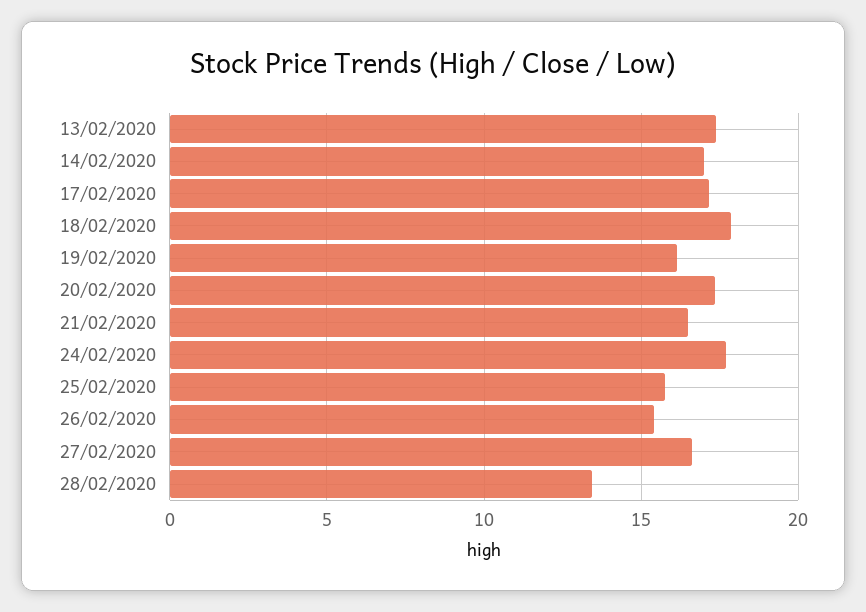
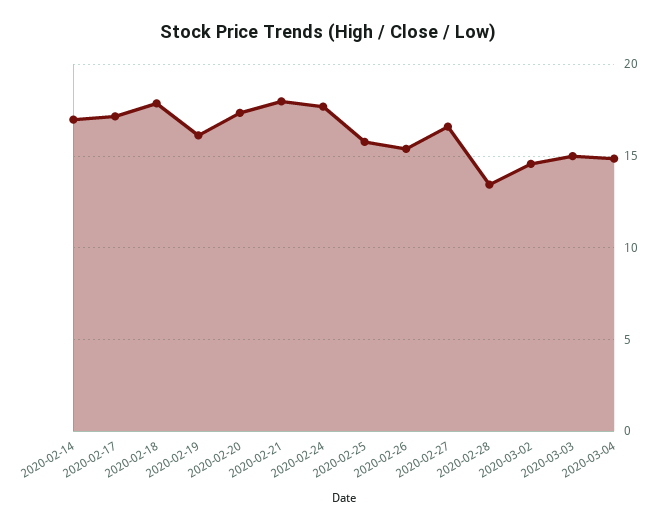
13/02/2020: 17.5 -> none
21/02/2020: 16.5 -> 18
2020-03-02: none -> 14.5
2020-03-03: none -> 15
2020-03-04: none -> 15

